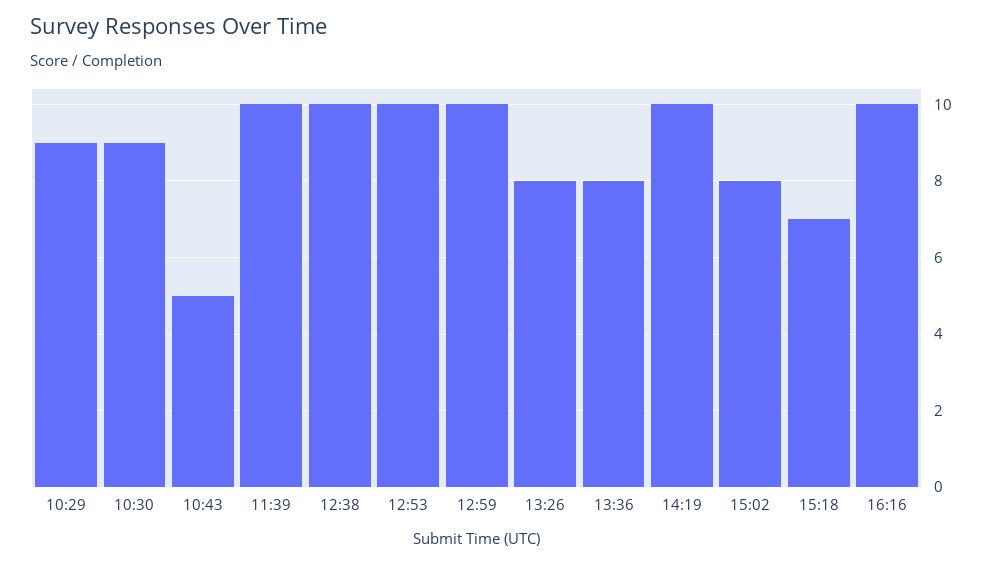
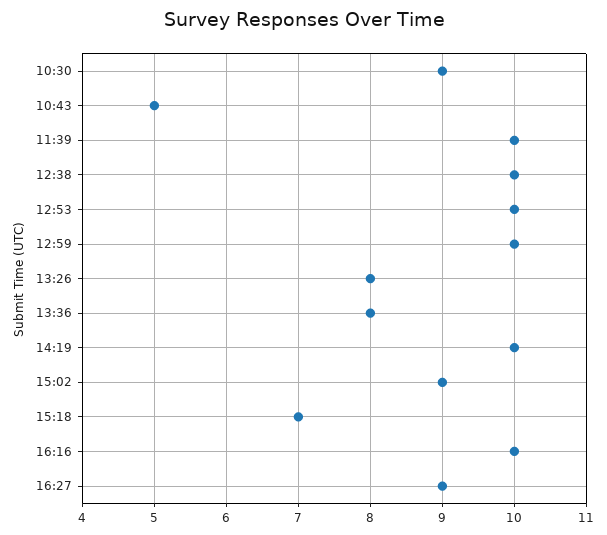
10:29: 9 -> none
15:02: 8 -> 9
16:27: none -> 9

